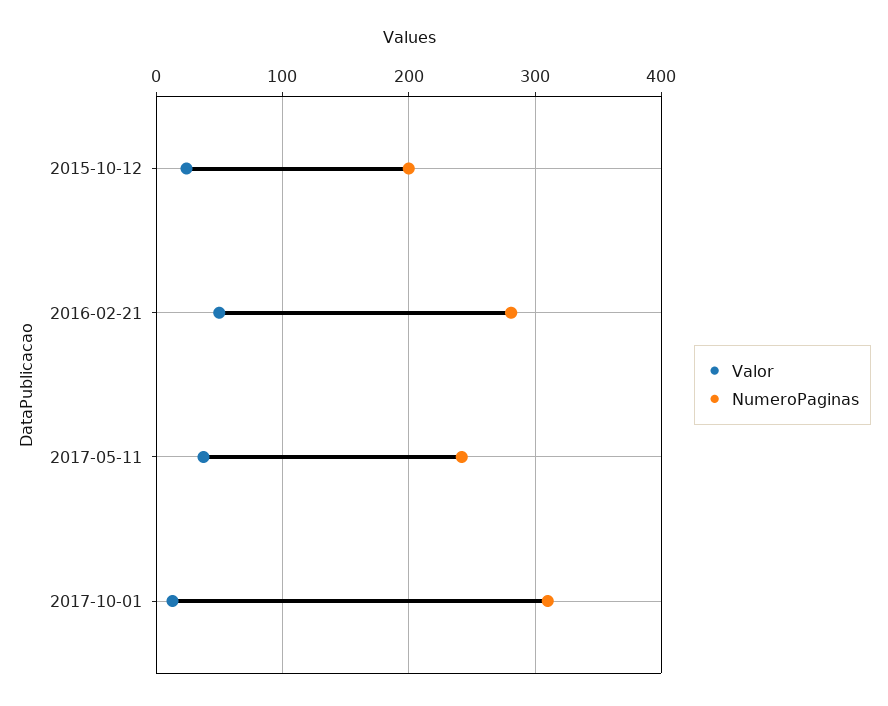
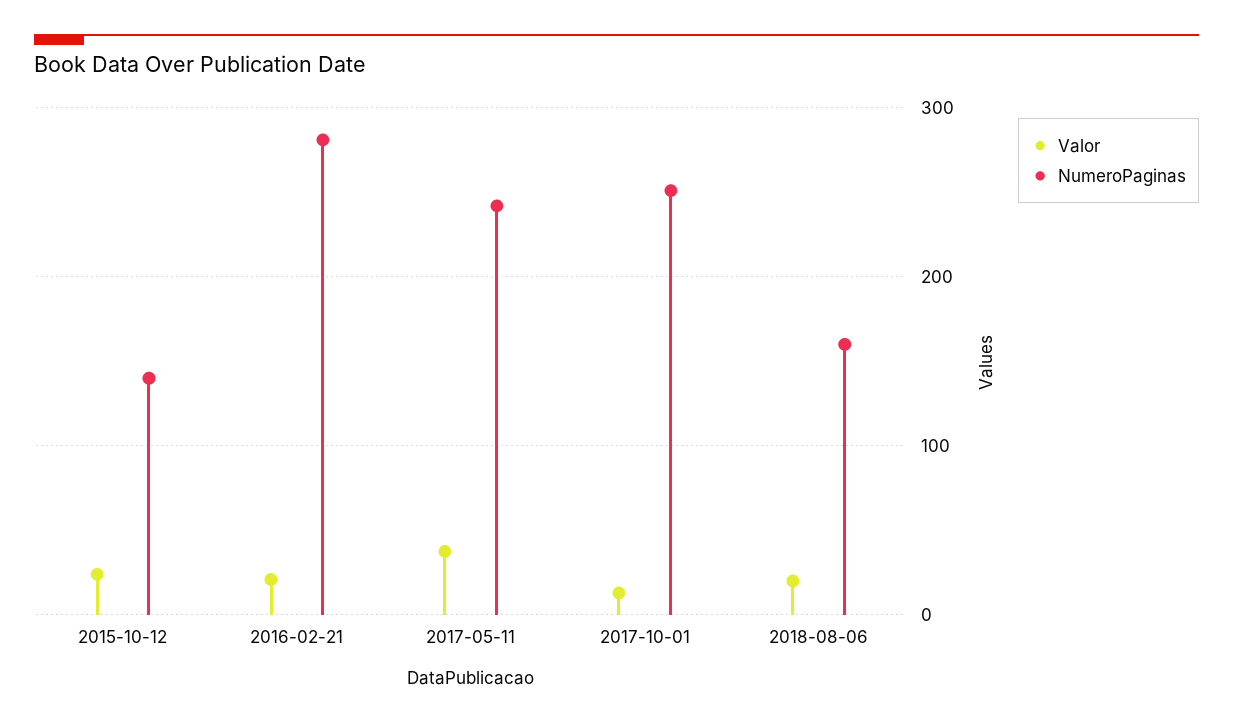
NumeroPaginas, 2015-10-12: 200 -> 140
Valor, 2016-02-21: 50 -> 20
NumeroPaginas, 2017-10-01: 310 -> 250
Valor, 2018-08-06: none -> 20
NumeroPaginas, 2018-08-06: none -> 160

